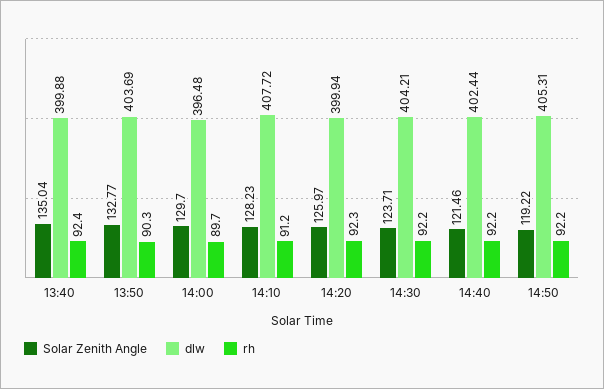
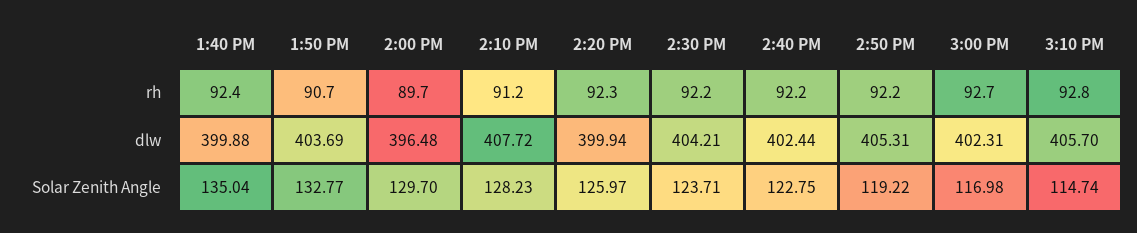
rh, 13:50: 90.3 -> 90.7
Solar Zenith Angle, 14:40: 121.46 -> 122.75
rh, 3:00 PM: none -> 92.7
rh, 3:10 PM: none -> 92.8
dlw, 3:00 PM: none -> 402.31
dlw, 3:10 PM: none -> 405.7
Solar Zenith Angle, 3:00 PM: none -> 116.98
Solar Zenith Angle, 3:10 PM: none -> 114.74

